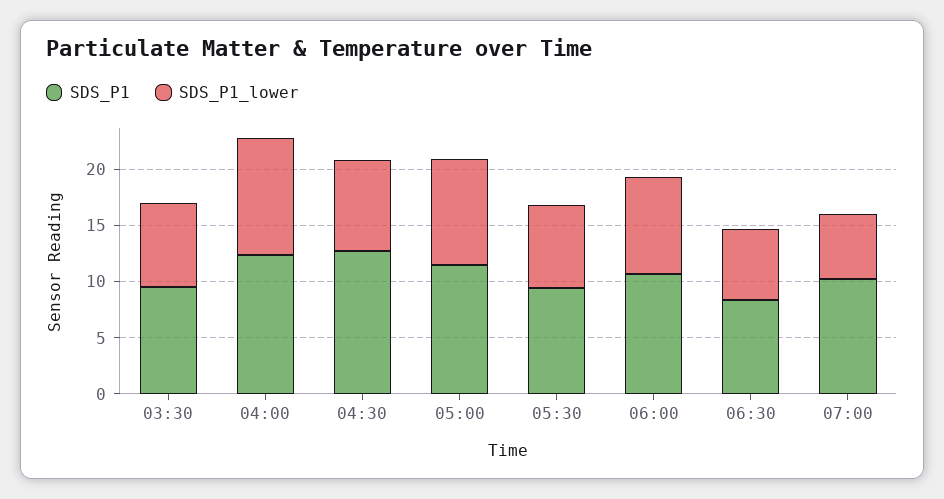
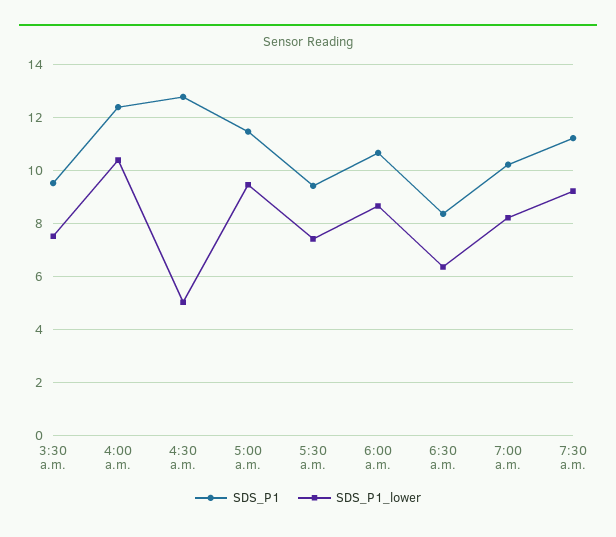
SDS_P1_lower, 04:30: 8 -> 5
SDS_P1_lower, 07:00: 6 -> 8.25
SDS_P1, 7:30 a.m.: none -> 11.25
SDS_P1_lower, 7:30 a.m.: none -> 9.25

